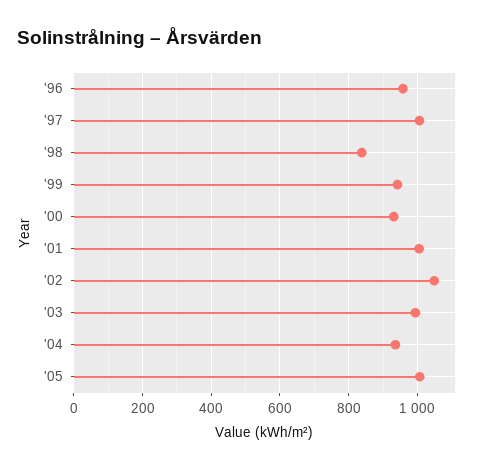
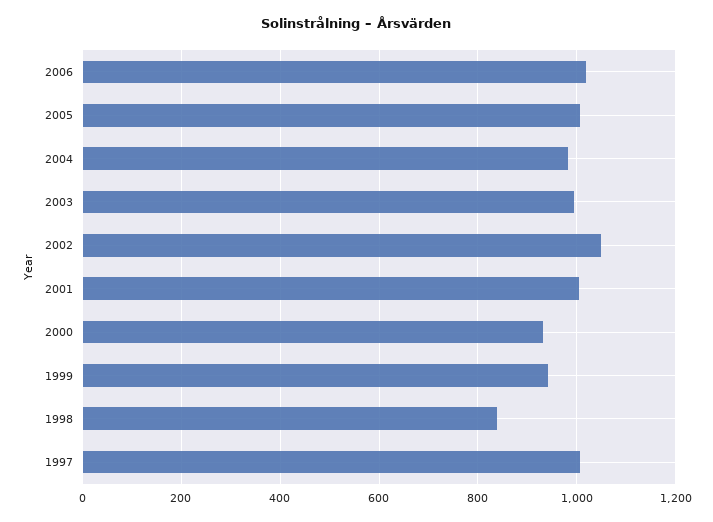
'96: 960 -> none
'04: 940 -> 980
2006: none -> 1020

